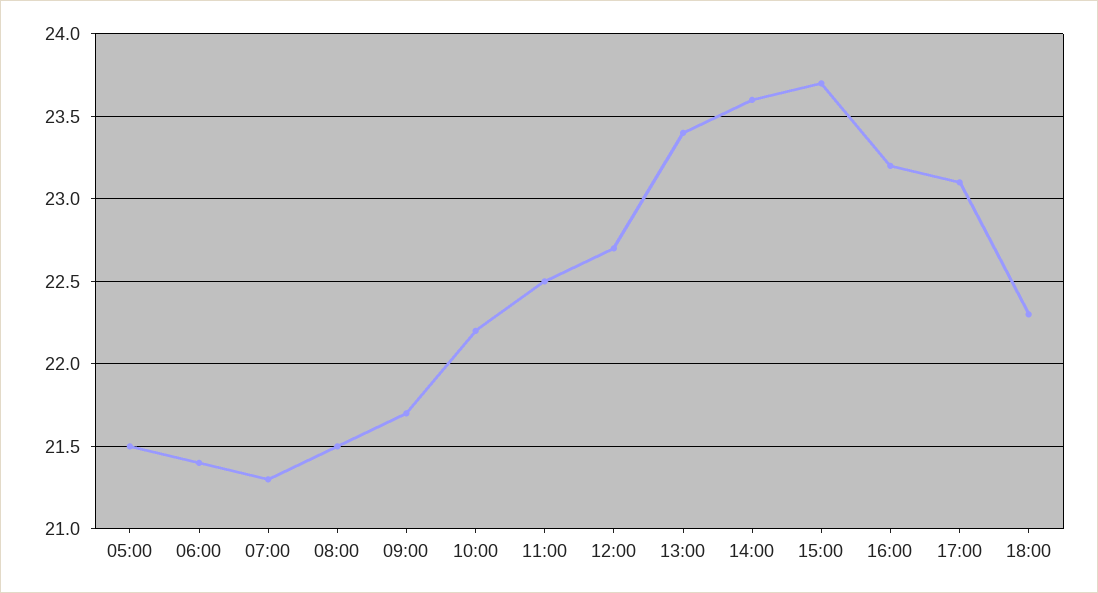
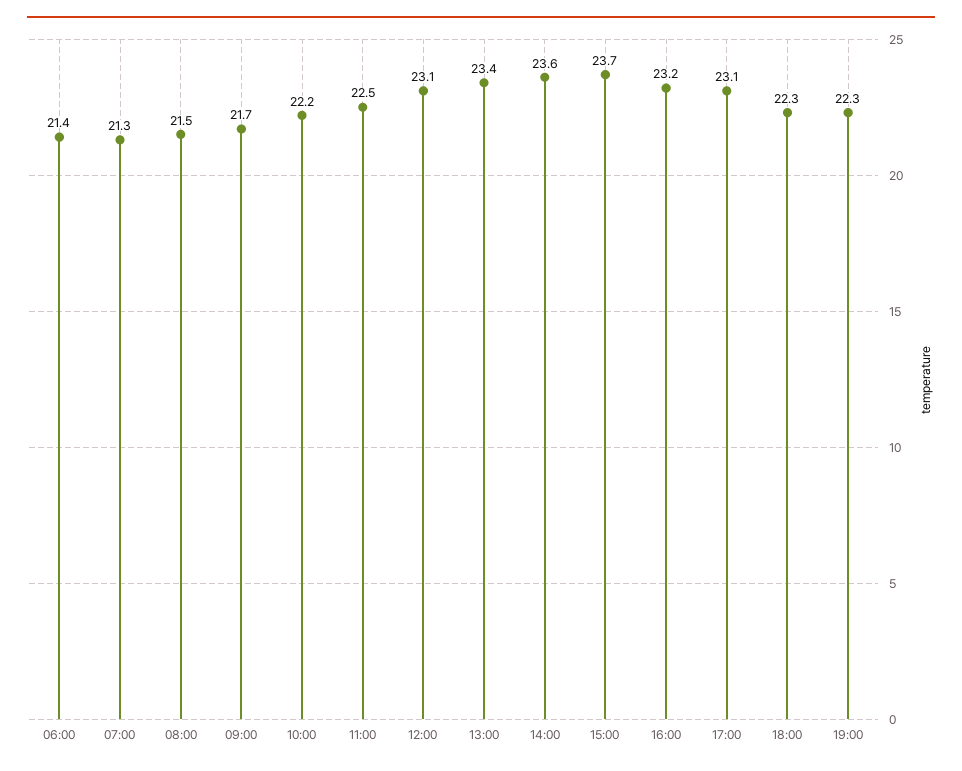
05:00: 21.5 -> none
12:00: 22.7 -> 23.1
19:00: none -> 22.3

